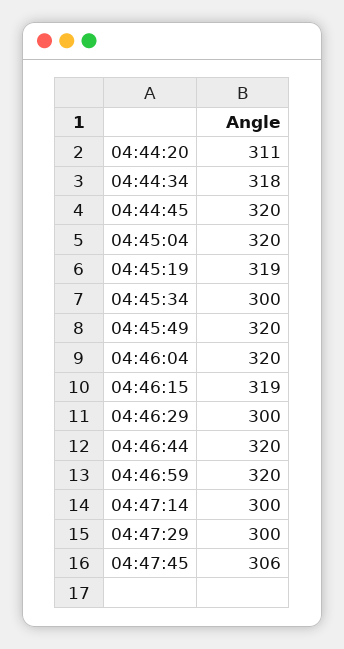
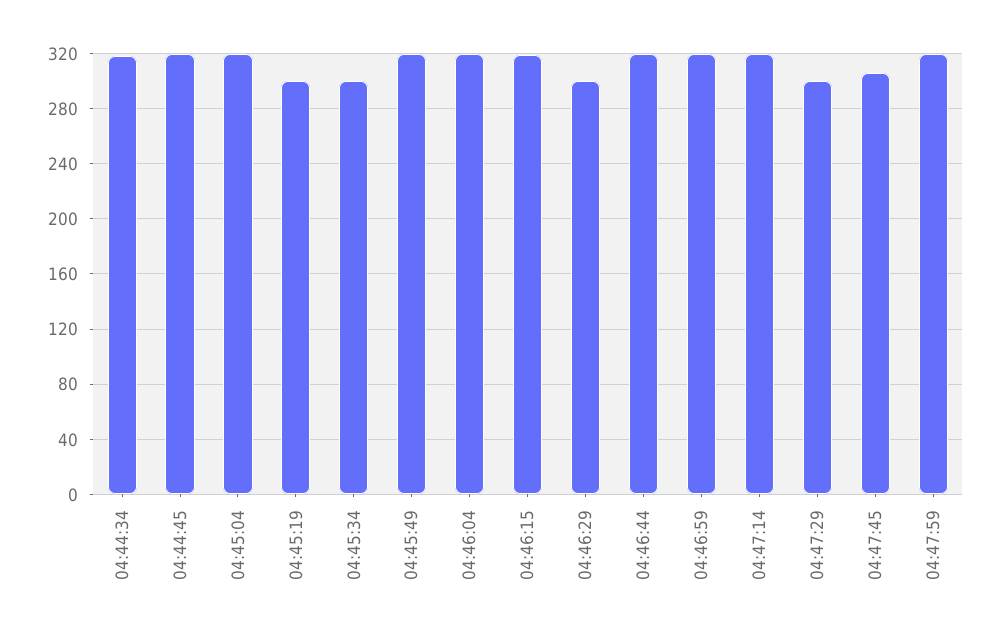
04:44:20: 311 -> none
04:45:19: 319 -> 300
04:47:14: 300 -> 320
04:47:59: none -> 320

